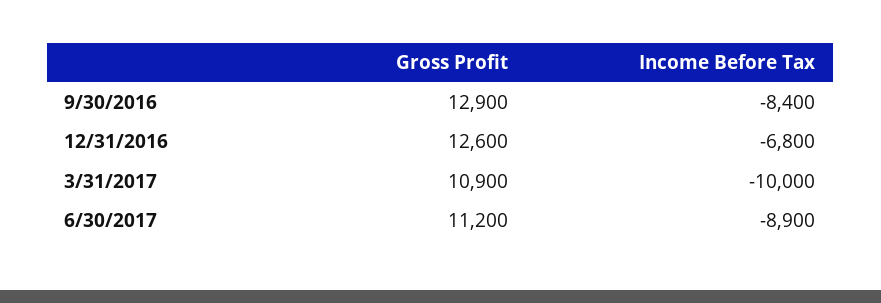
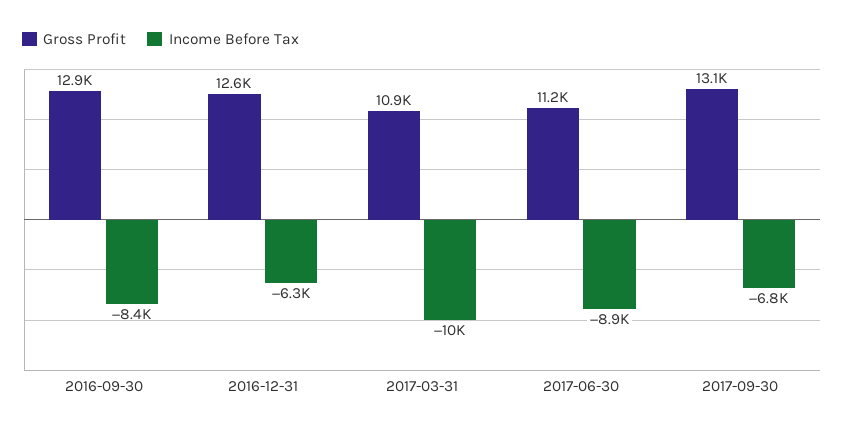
Income Before Tax, 12/31/2016: -6800 -> -6300
Gross Profit, 2017-09-30: none -> 13100
Income Before Tax, 2017-09-30: none -> -6800

